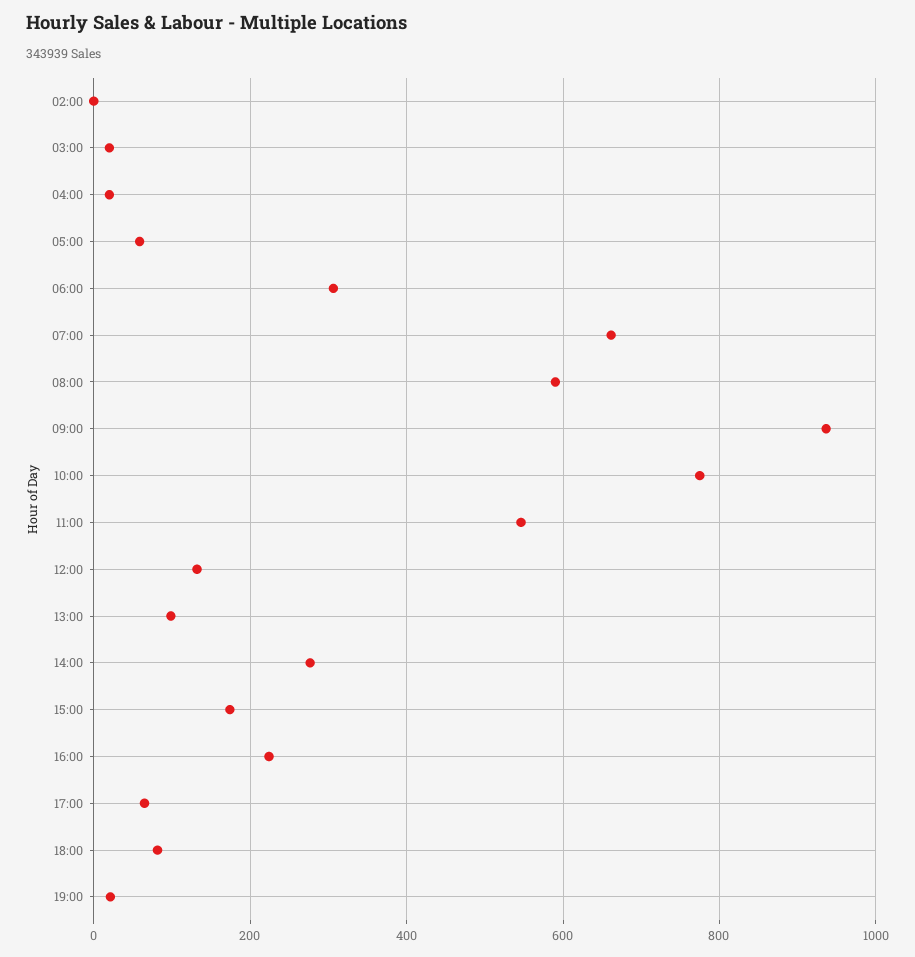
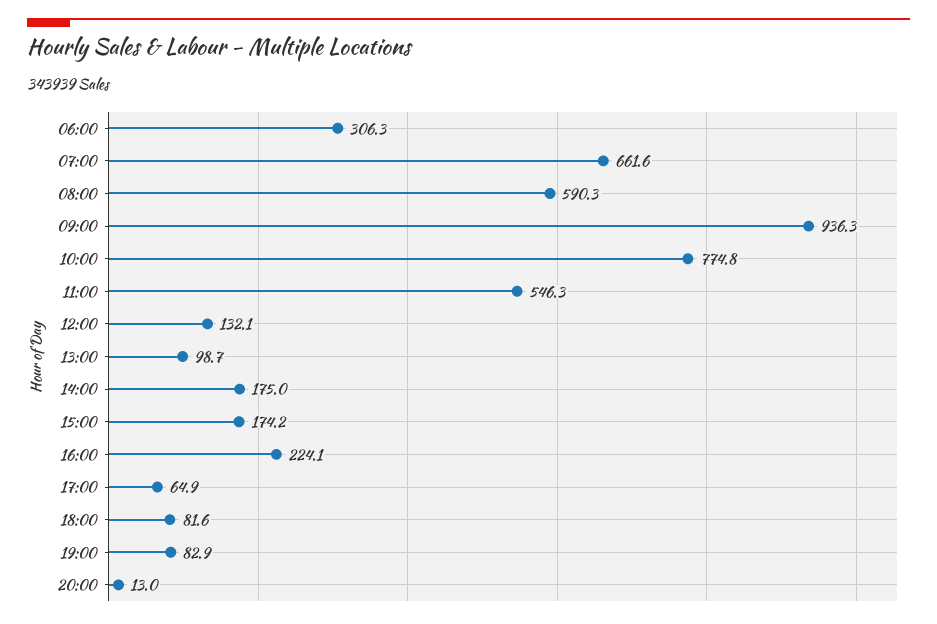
02:00: 0 -> none
03:00: 20 -> none
04:00: 20 -> none
05:00: 60 -> none
14:00: 280 -> 175
19:00: 20 -> 82.9
20:00: none -> 13

